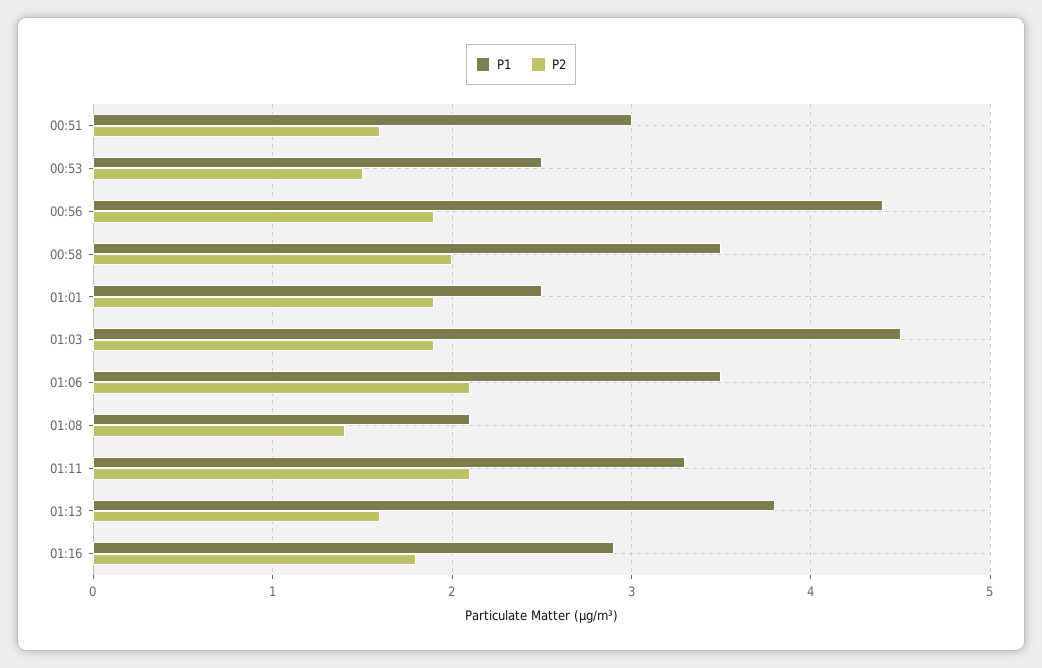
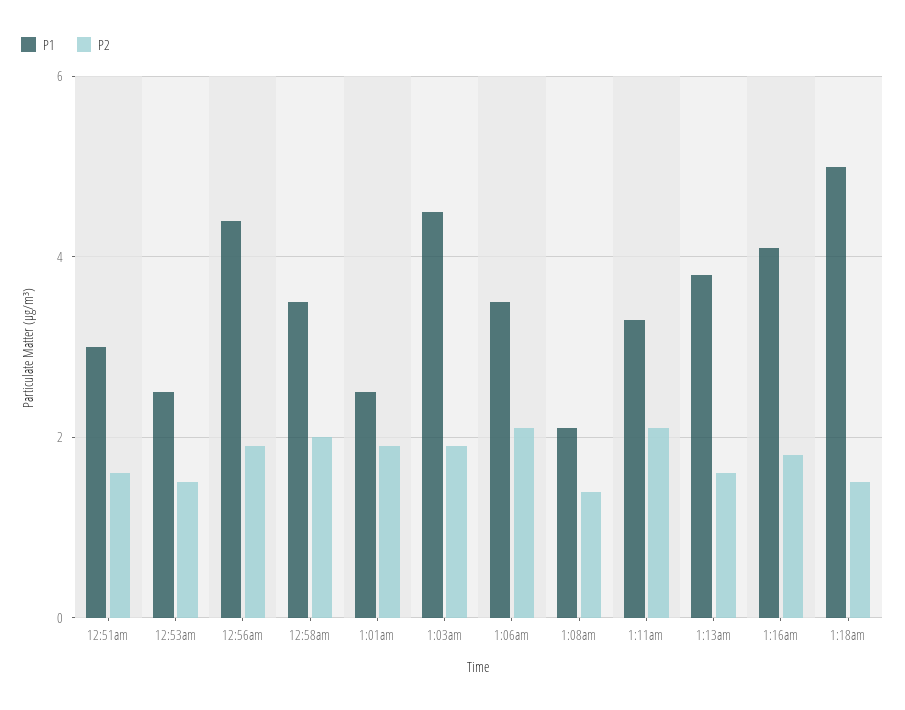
P1, 01:16: 2.9 -> 4
P1, 1:18am: none -> 5
P2, 1:18am: none -> 1.5

